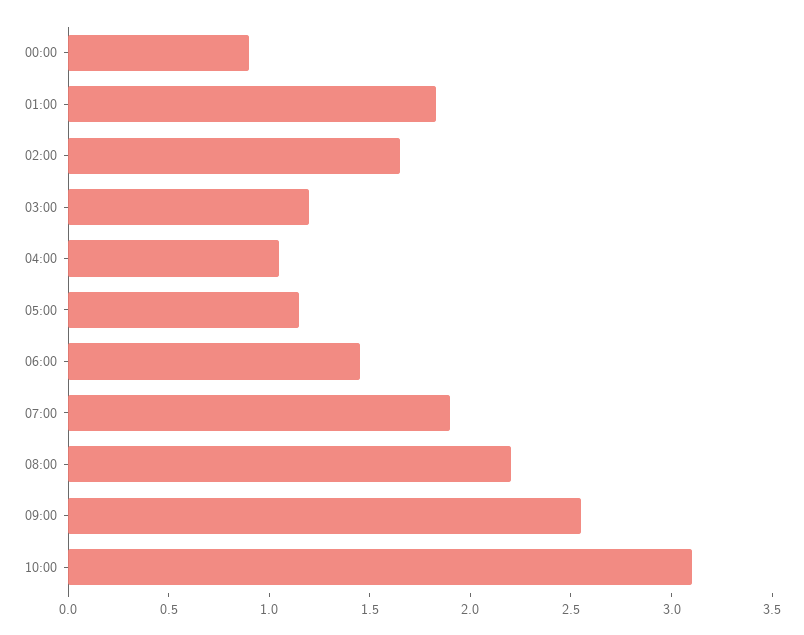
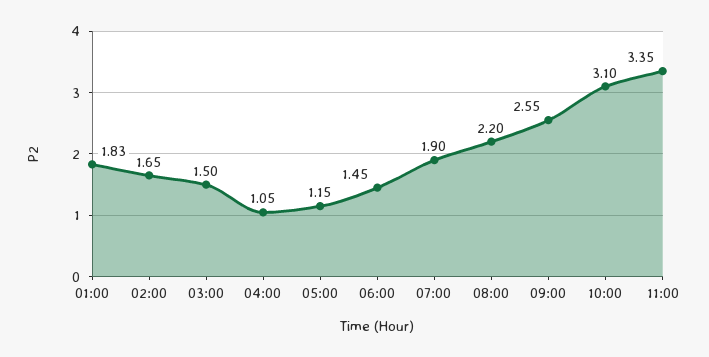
00:00: 0.9 -> none
03:00: 1.2 -> 1.5
11:00: none -> 3.35

